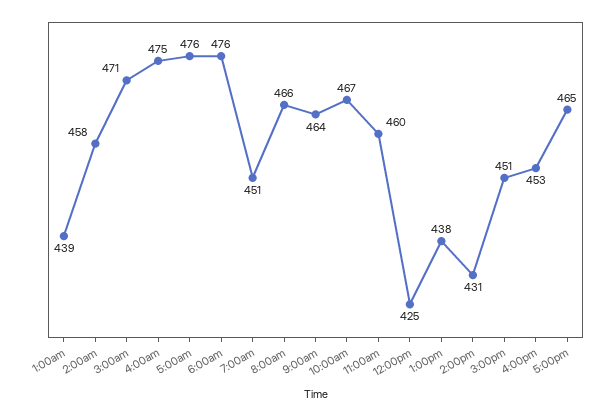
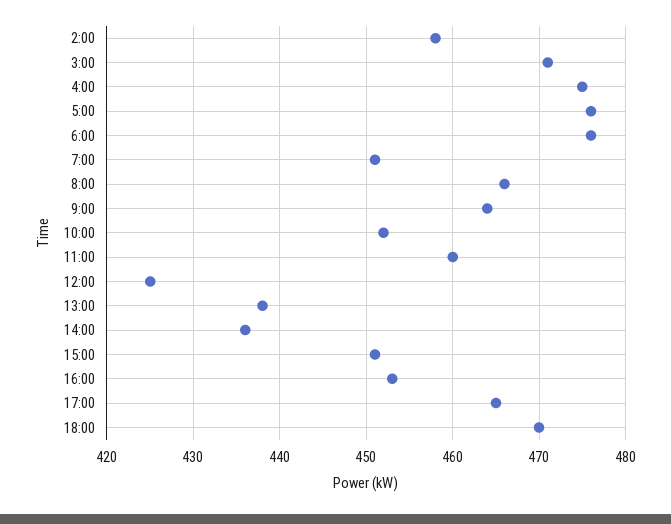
1:00am: 439 -> none
10:00am: 467 -> 452
2:00pm: 431 -> 436
18:00: none -> 470

